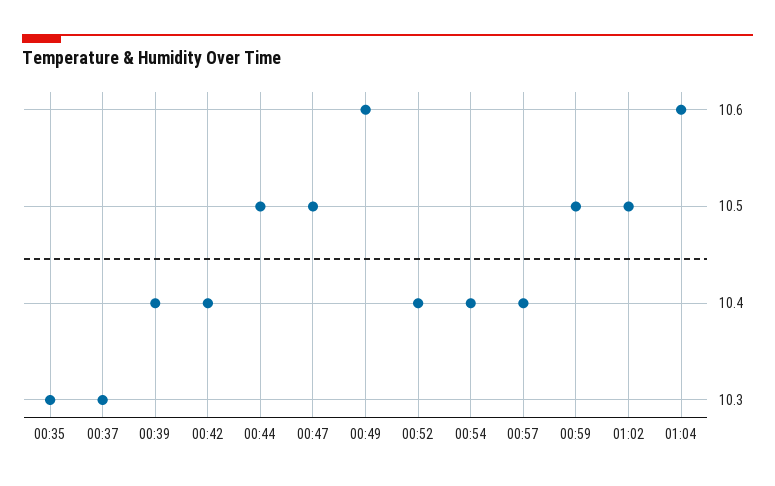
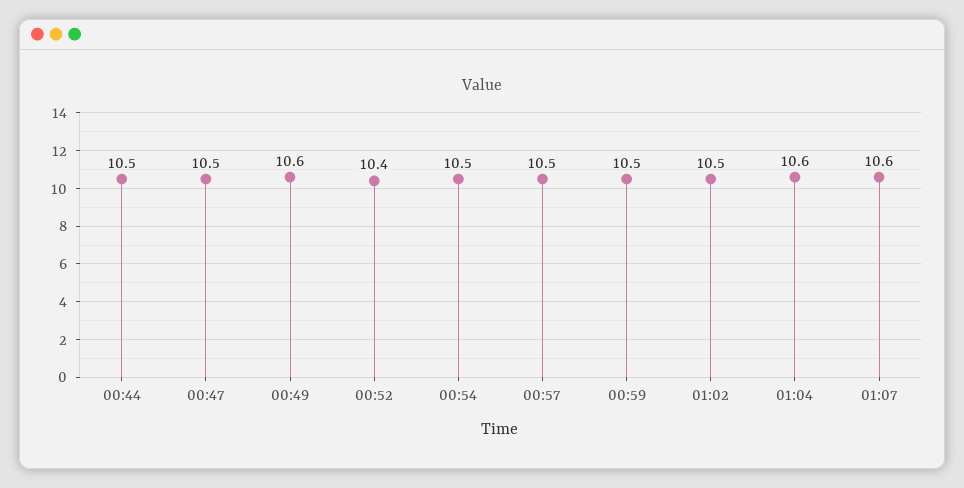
00:35: 10.3 -> none
00:37: 10.3 -> none
00:39: 10.4 -> none
00:42: 10.4 -> none
00:54: 10.4 -> 10.5
00:57: 10.4 -> 10.5
01:07: none -> 10.6

